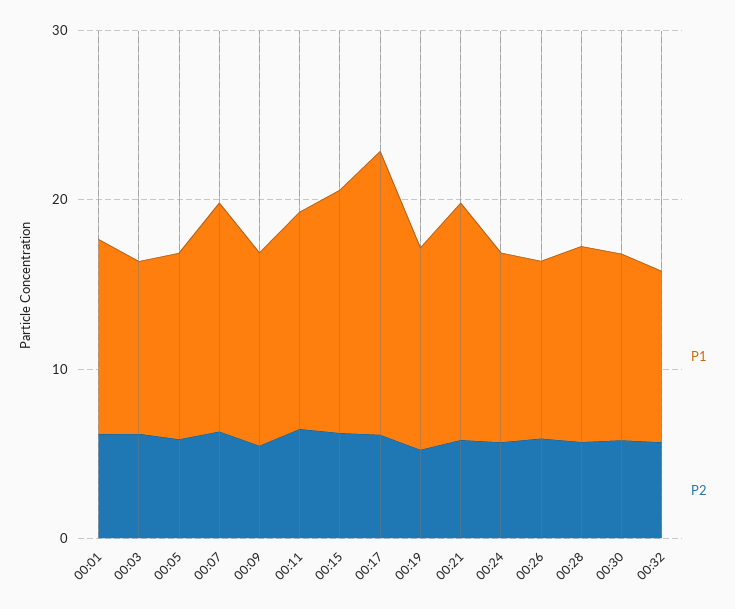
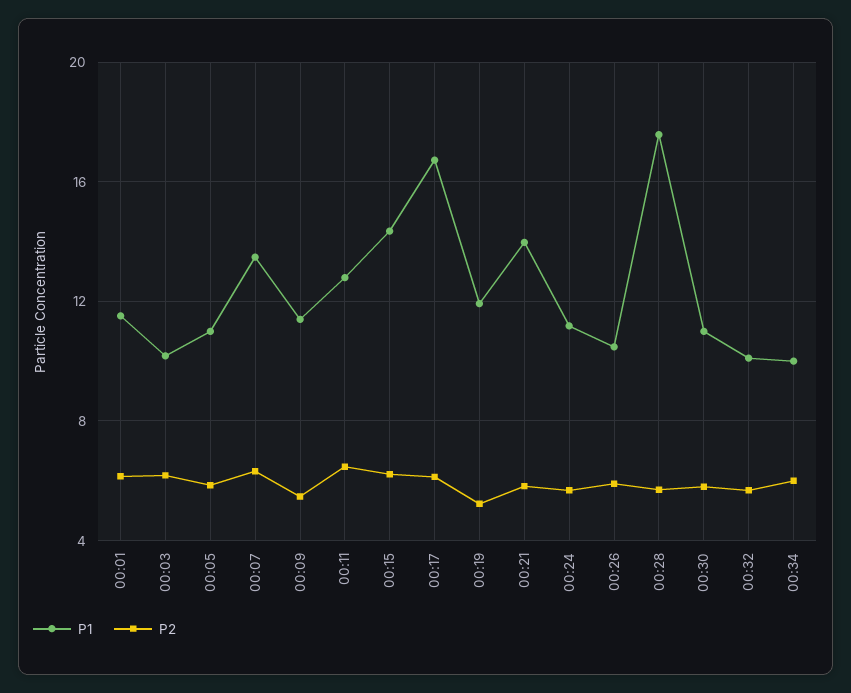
P1, 00:28: 12 -> 17.5
P1, 00:34: none -> 10
P2, 00:34: none -> 6

